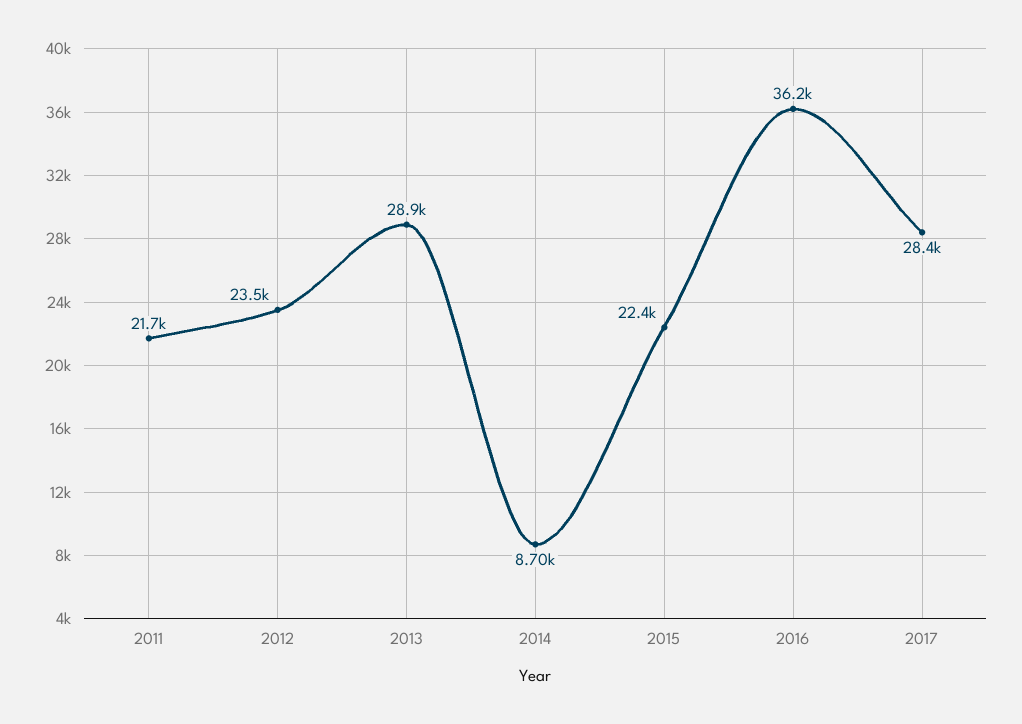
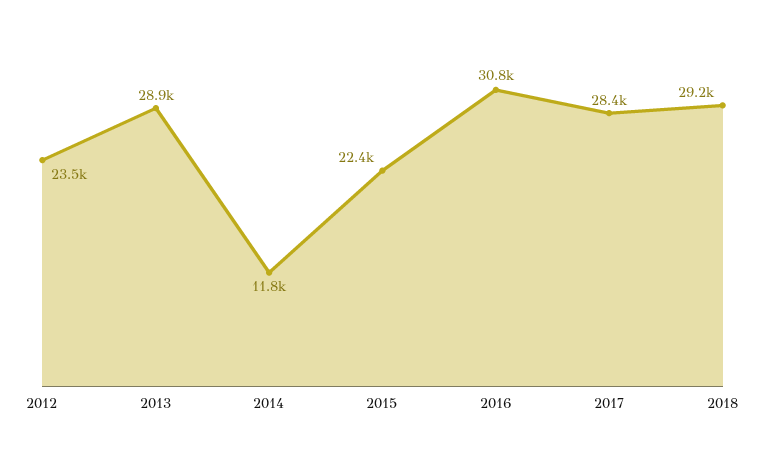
2011: 21700 -> none
2014: 8700 -> 11800
2016: 36200 -> 30800
2018: none -> 29200

